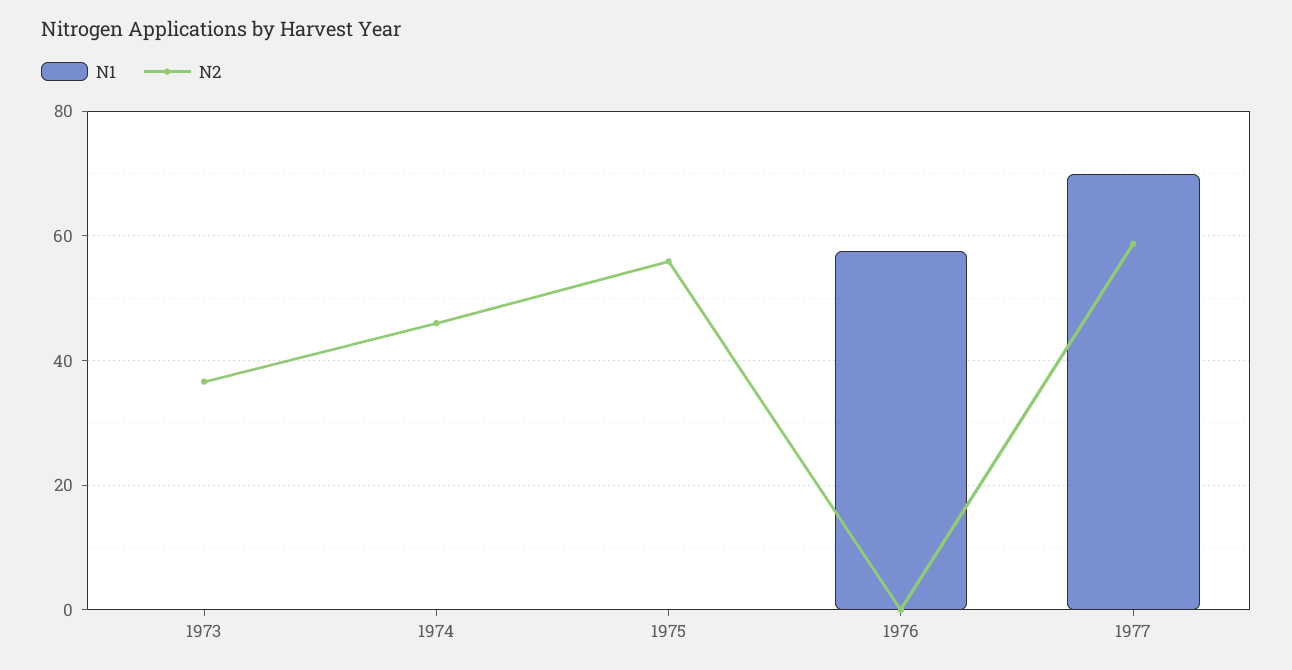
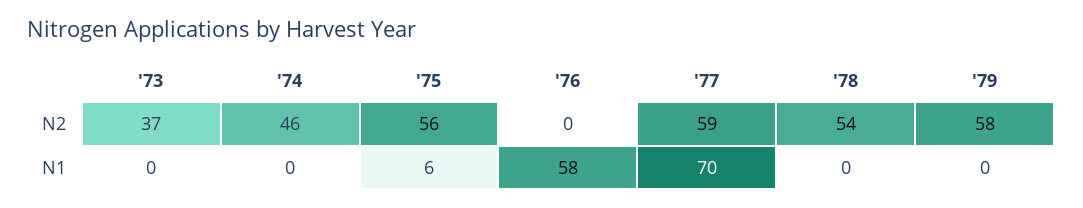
N1, 1975: 0 -> 6
N2, '78: none -> 54
N2, '79: none -> 58
N1, '78: none -> 0
N1, '79: none -> 0

